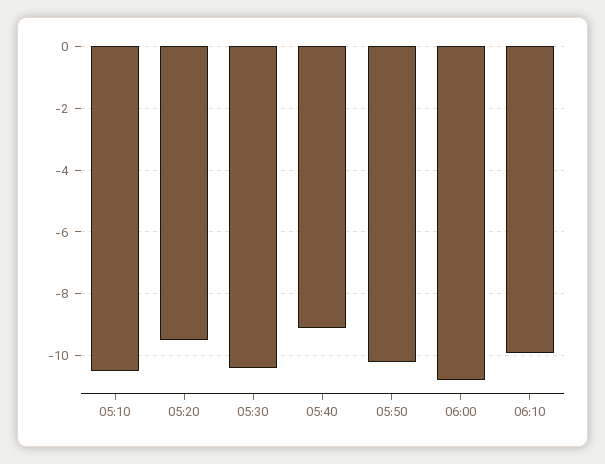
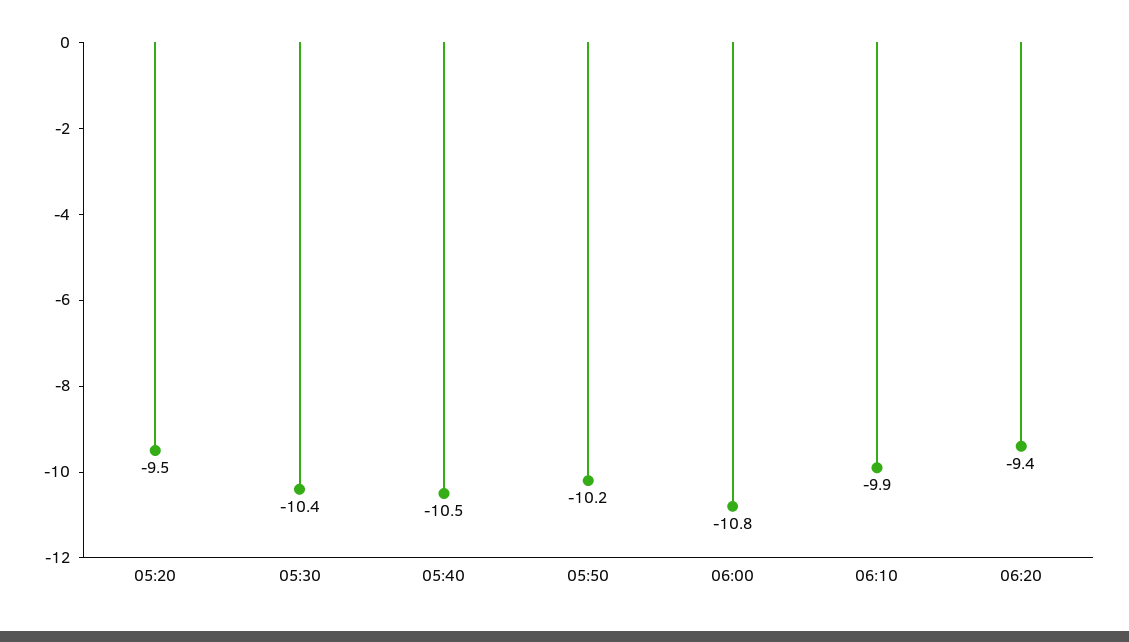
05:10: -10.5 -> none
05:40: -9 -> -10.5
06:20: none -> -9.4

